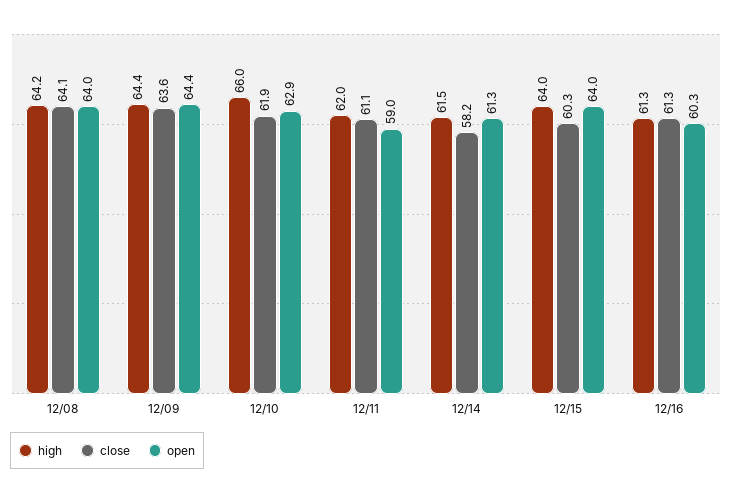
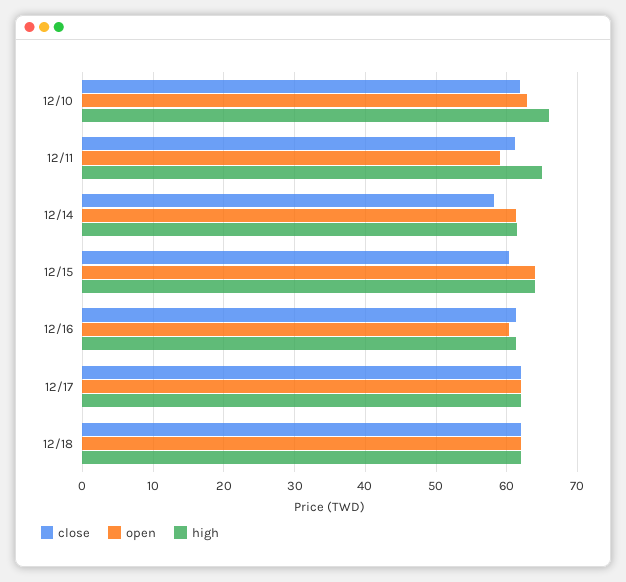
high, 12/08: 64.2 -> none
close, 12/08: 64.1 -> none
open, 12/08: 64 -> none
high, 12/09: 64.4 -> none
close, 12/09: 63.6 -> none
open, 12/09: 64.4 -> none
high, 12/11: 62 -> 65
close, 12/17: none -> 62
open, 12/17: none -> 62
high, 12/17: none -> 62
close, 12/18: none -> 62
open, 12/18: none -> 62
high, 12/18: none -> 62

